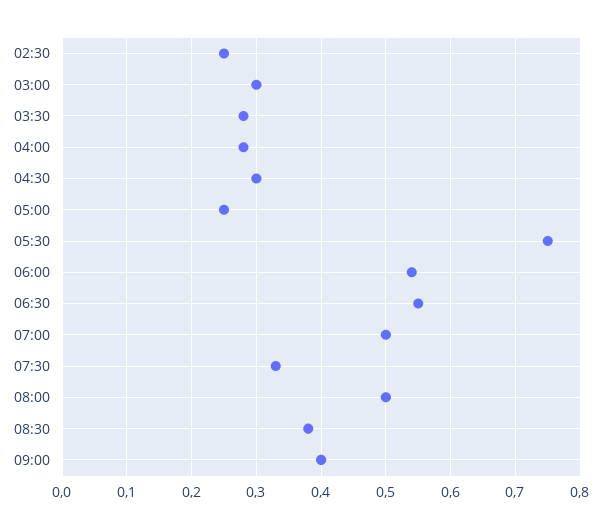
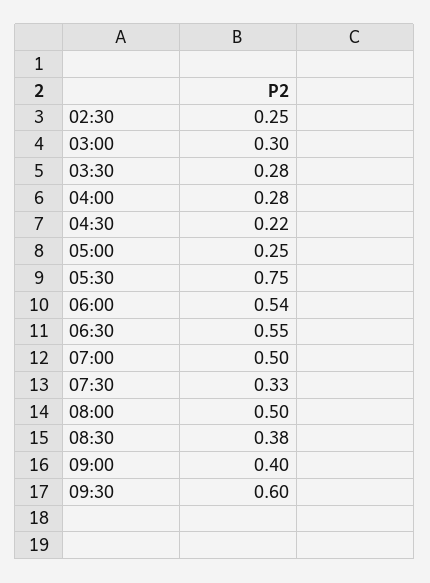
04:30: 0.3 -> 0.22
09:30: none -> 0.6

